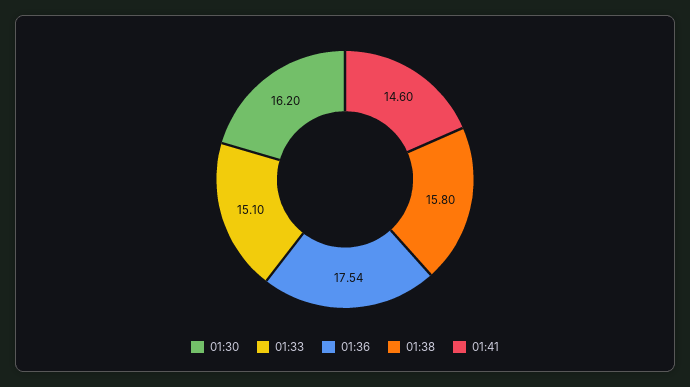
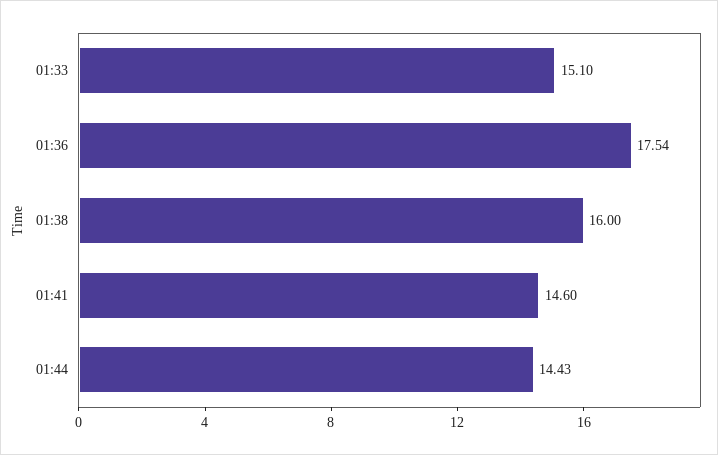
01:30: 16.2 -> none
01:38: 15.8 -> 16
01:44: none -> 14.43

